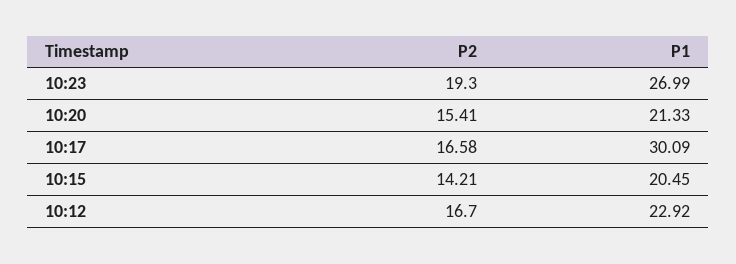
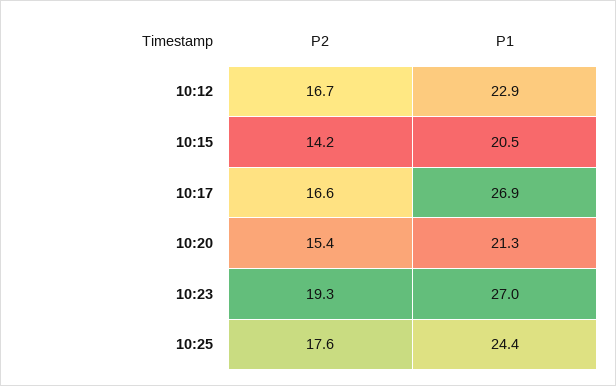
P1, 10:17: 30.09 -> 26.9
P2, 10:25: none -> 17.6
P1, 10:25: none -> 24.4

